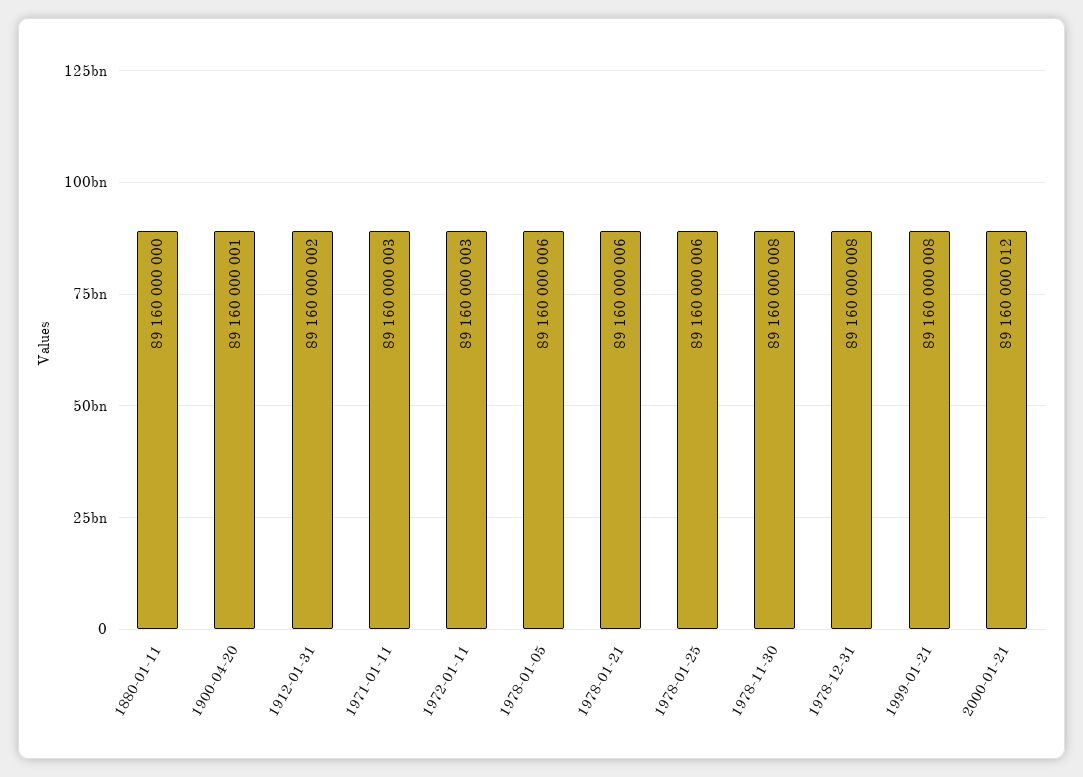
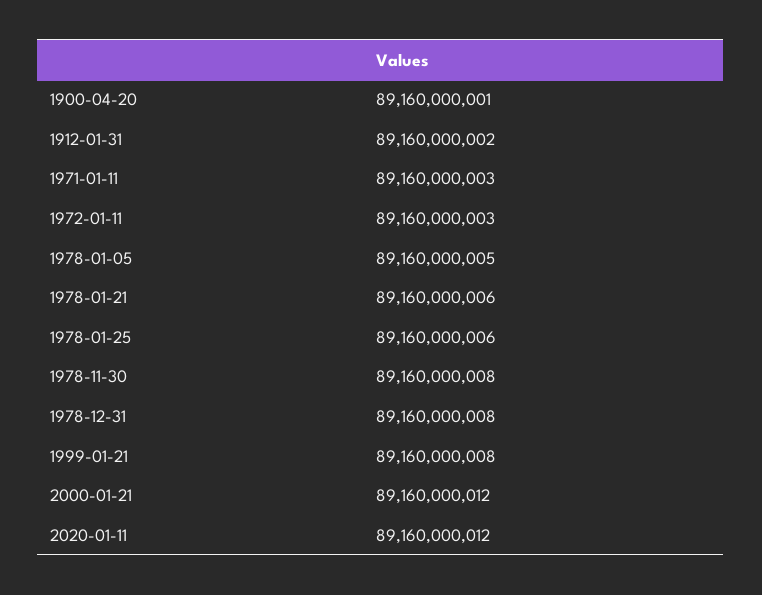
1880-01-11: 89160000000 -> none
1978-01-05: 89160000006 -> 89160000005
2020-01-11: none -> 89160000012

